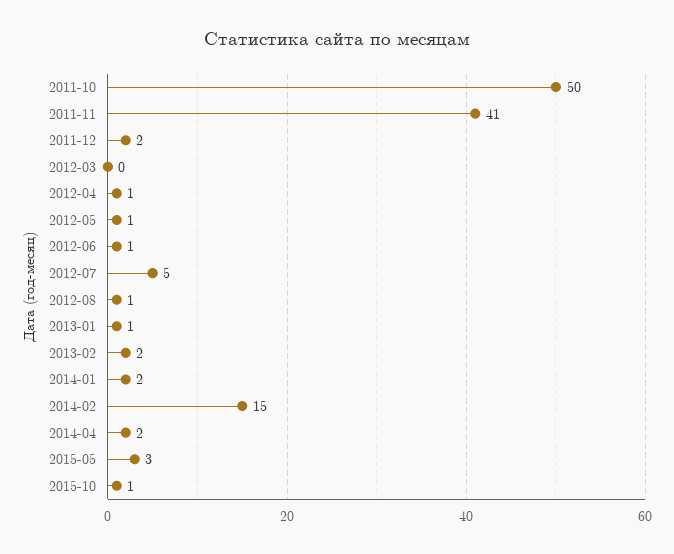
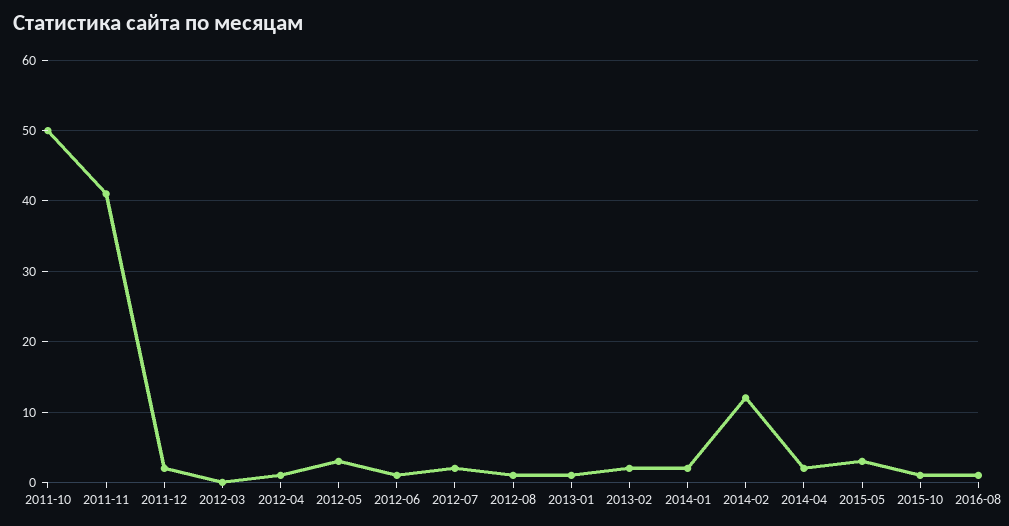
2012-05: 1 -> 3
2012-07: 5 -> 2
2014-02: 15 -> 12
2016-08: none -> 1

